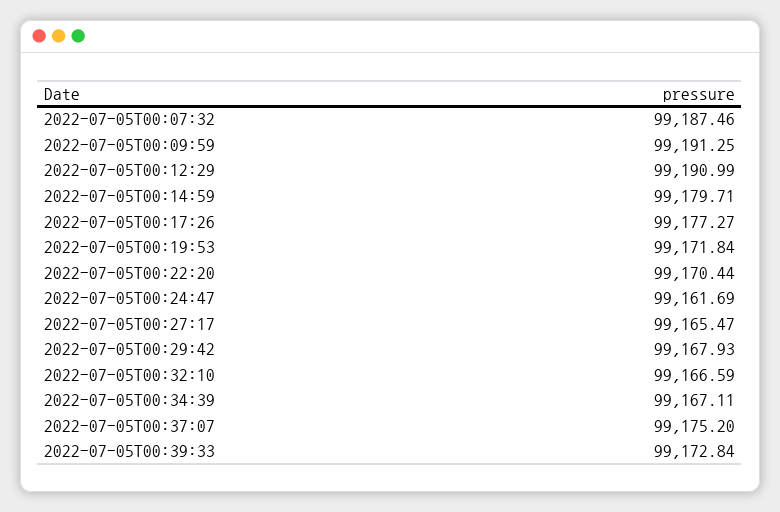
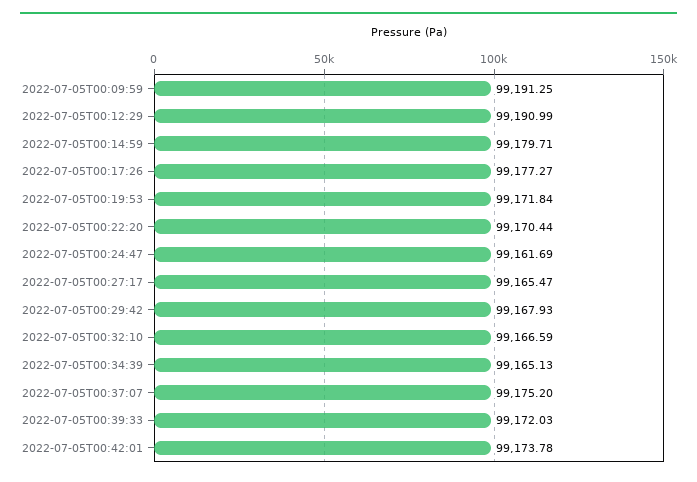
2022-07-05T00:07:32: 99187.46 -> none
2022-07-05T00:34:39: 99167.11 -> 99165.13
2022-07-05T00:39:33: 99172.84 -> 99172.03
2022-07-05T00:42:01: none -> 99173.78

